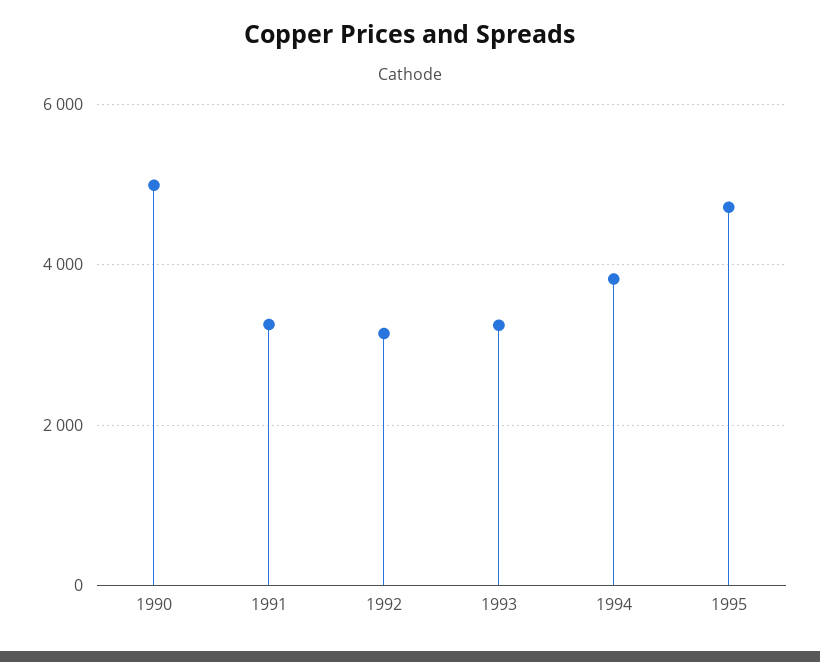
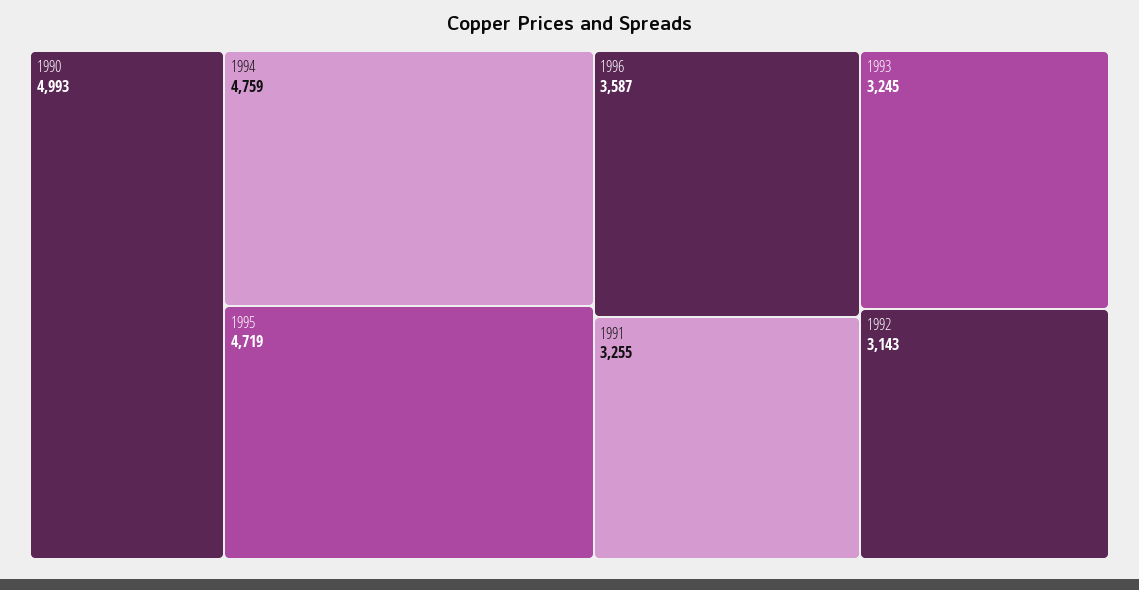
1994: 3800 -> 4759
1996: none -> 3587

